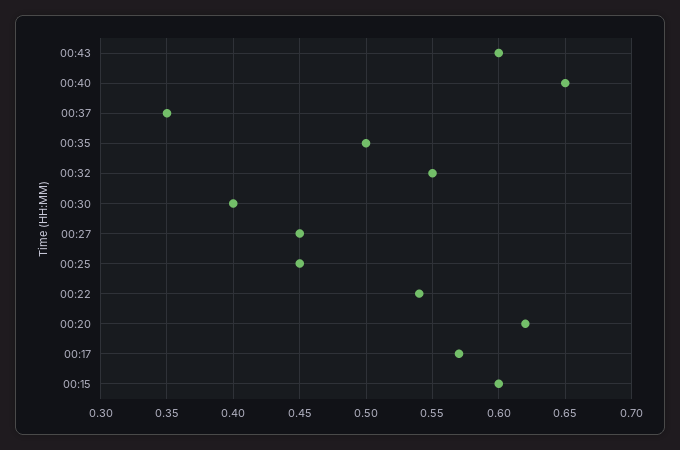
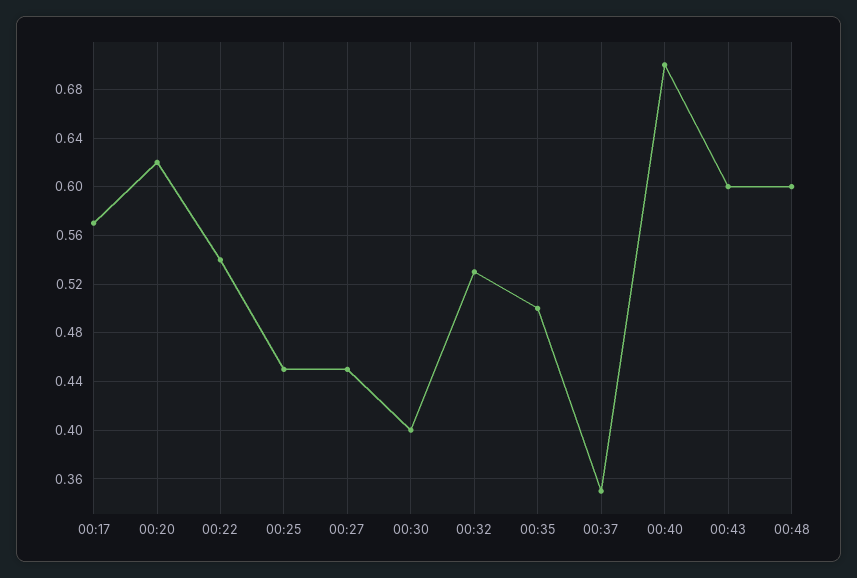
00:40: 0.65 -> 0.7
00:32: 0.55 -> 0.53
00:15: 0.6 -> none
00:48: none -> 0.6

